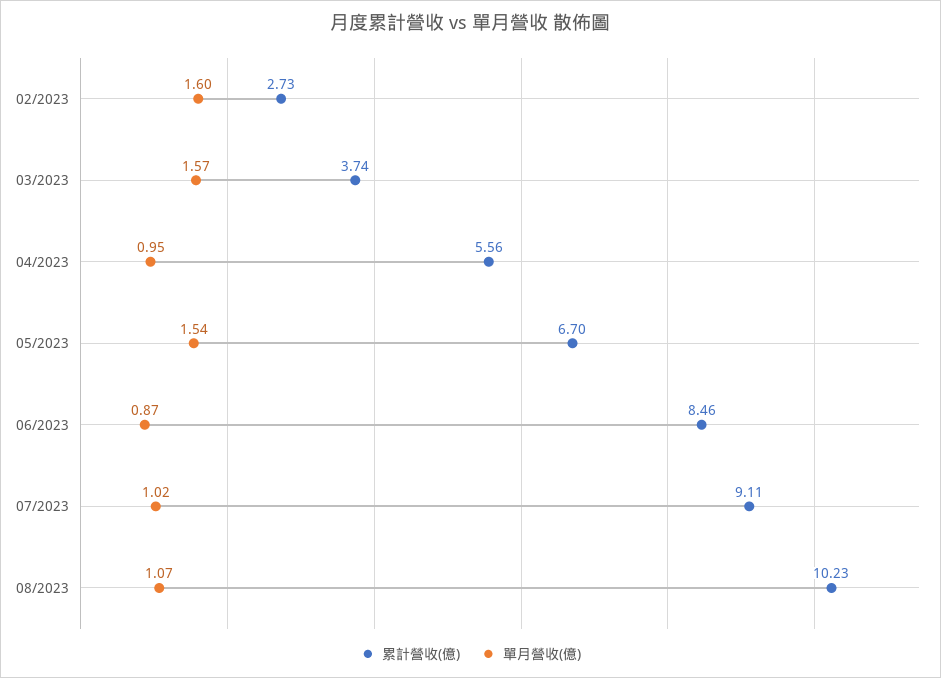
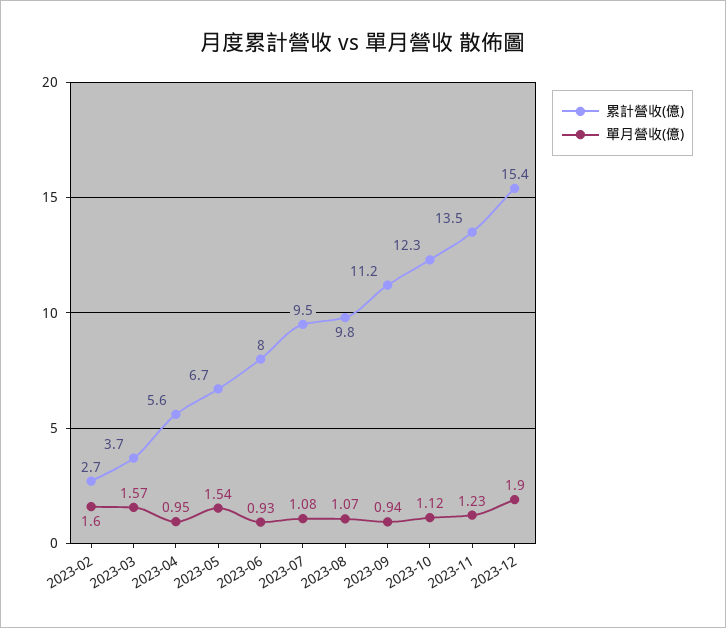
累計營收(億), 06/2023: 8.46 -> 8
單月營收(億), 06/2023: 0.87 -> 0.93
累計營收(億), 07/2023: 9.11 -> 9.5
單月營收(億), 07/2023: 1.02 -> 1.08
累計營收(億), 08/2023: 10.23 -> 9.8
累計營收(億), 2023-09: none -> 11.2
單月營收(億), 2023-09: none -> 0.94
累計營收(億), 2023-10: none -> 12.3
單月營收(億), 2023-10: none -> 1.12
累計營收(億), 2023-11: none -> 13.5
單月營收(億), 2023-11: none -> 1.23
累計營收(億), 2023-12: none -> 15.4
單月營收(億), 2023-12: none -> 1.9

